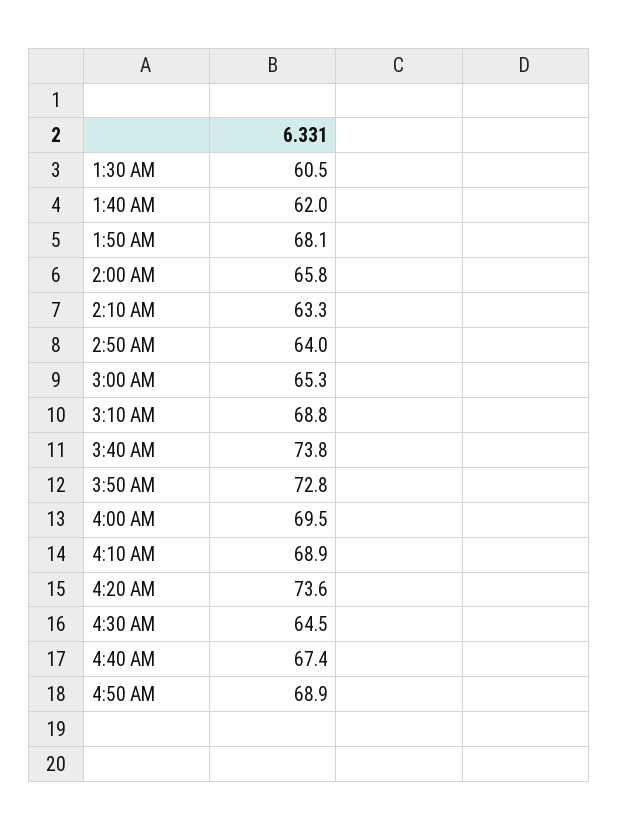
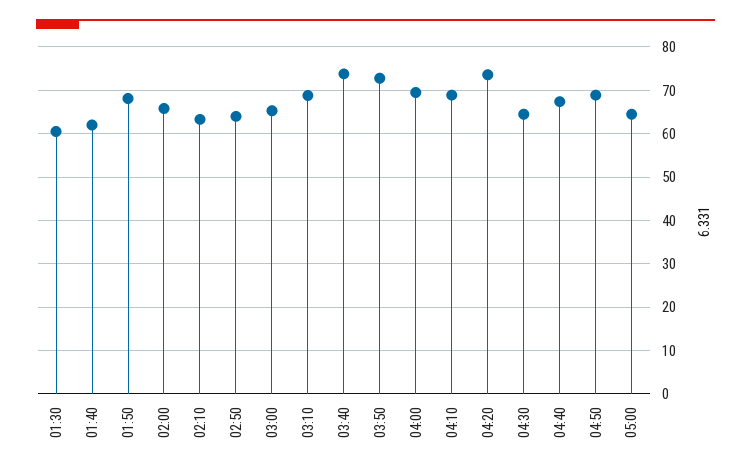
05:00: none -> 64

